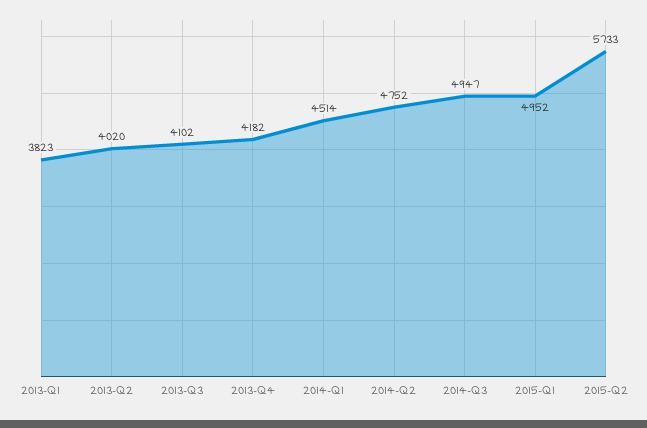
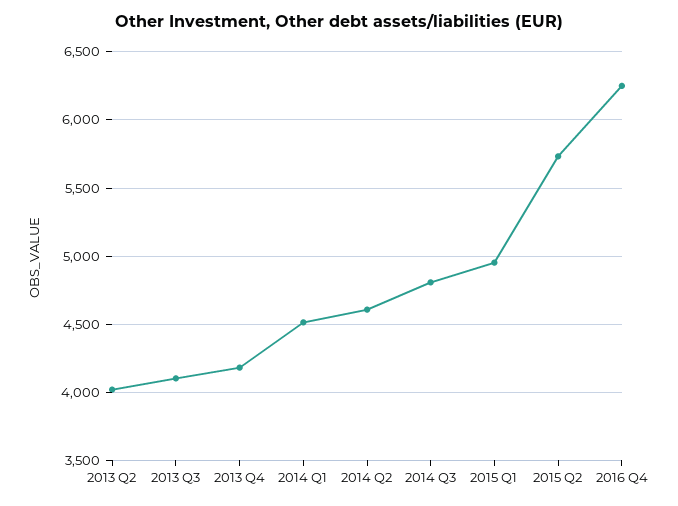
2013-Q1: 3823 -> none
2014-Q2: 4752 -> 4600
2014-Q3: 4947 -> 4800
2016 Q4: none -> 6250

